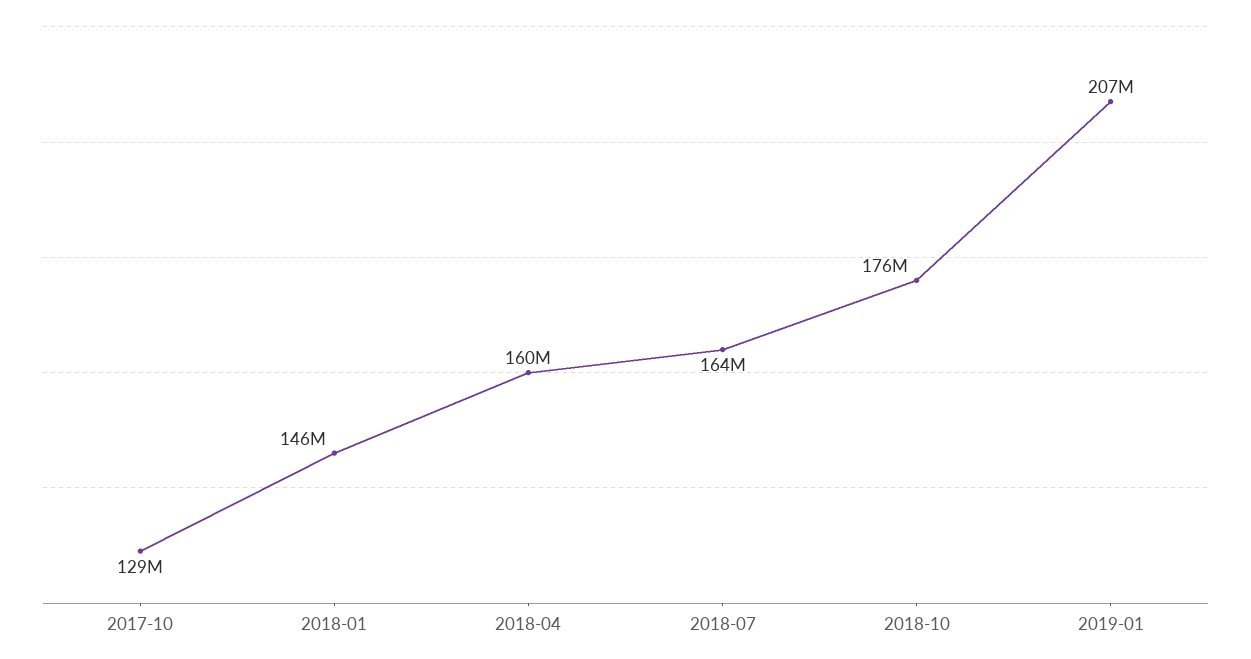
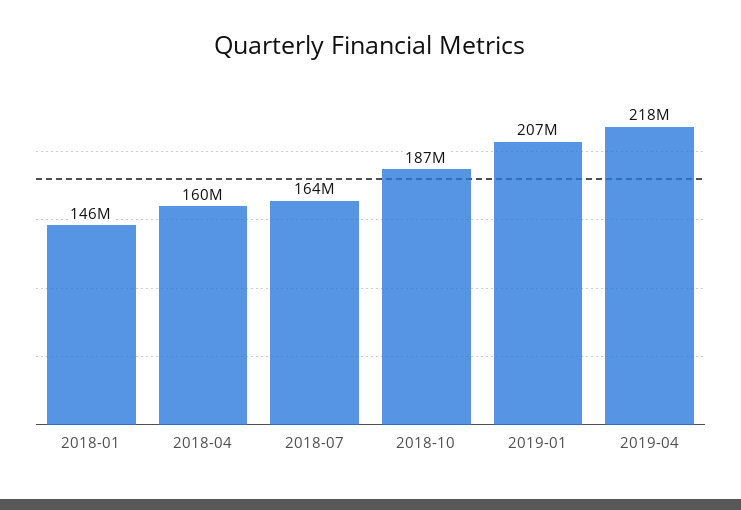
2017-10: 129000000 -> none
2018-10: 176000000 -> 187000000
2019-04: none -> 218000000

